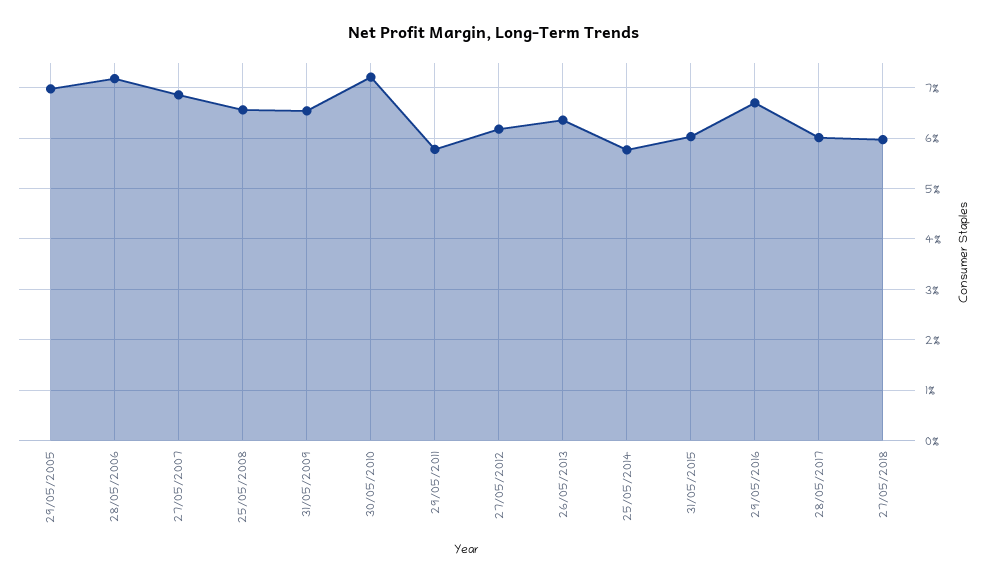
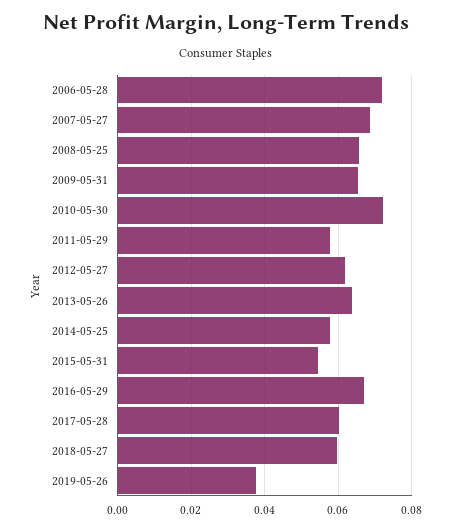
29/05/2005: 0.07 -> none
31/05/2015: 0.06 -> 0.054
2019-05-26: none -> 0.038

